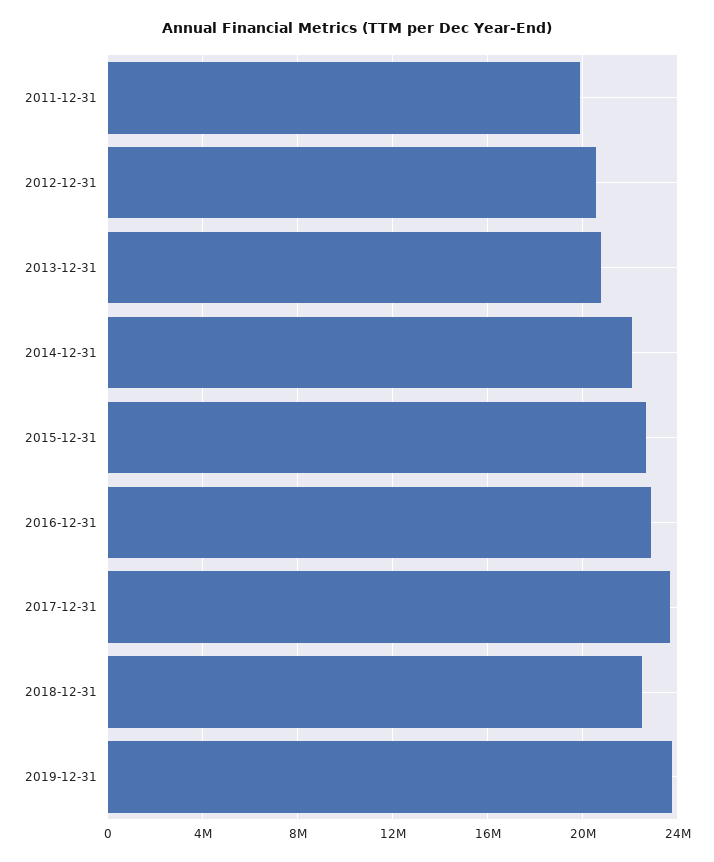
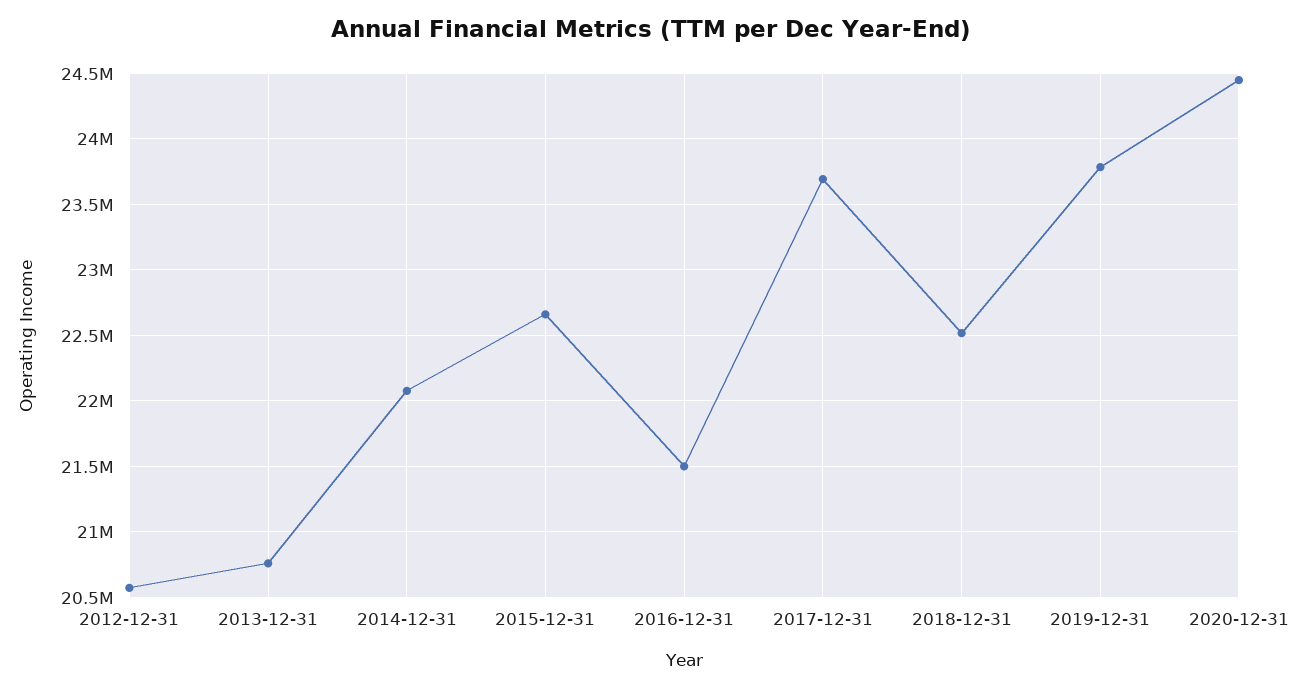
2011-12-31: 20000000 -> none
2016-12-31: 23000000 -> 21500000
2020-12-31: none -> 24450000

